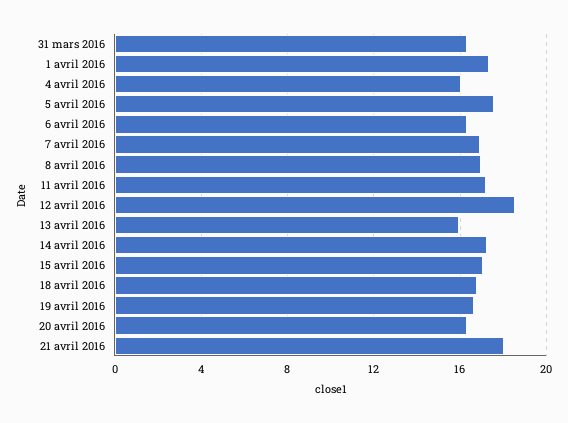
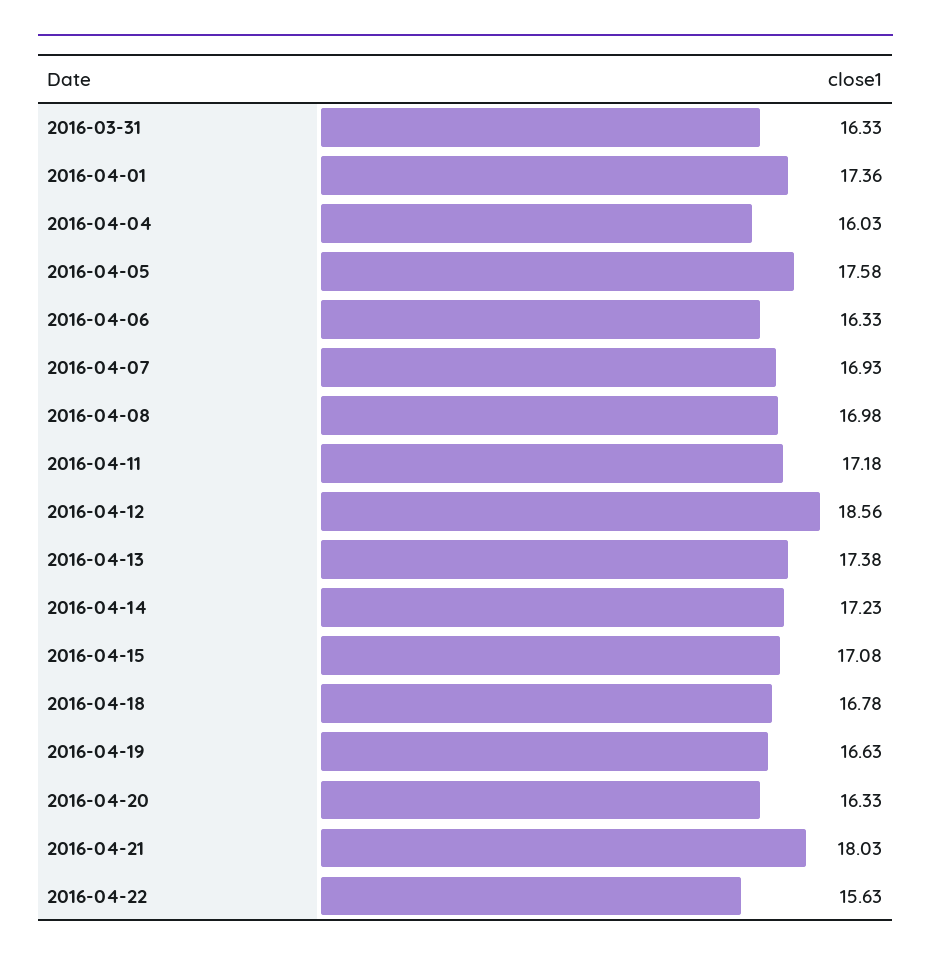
13 avril 2016: 16 -> 17.38
2016-04-22: none -> 15.63

